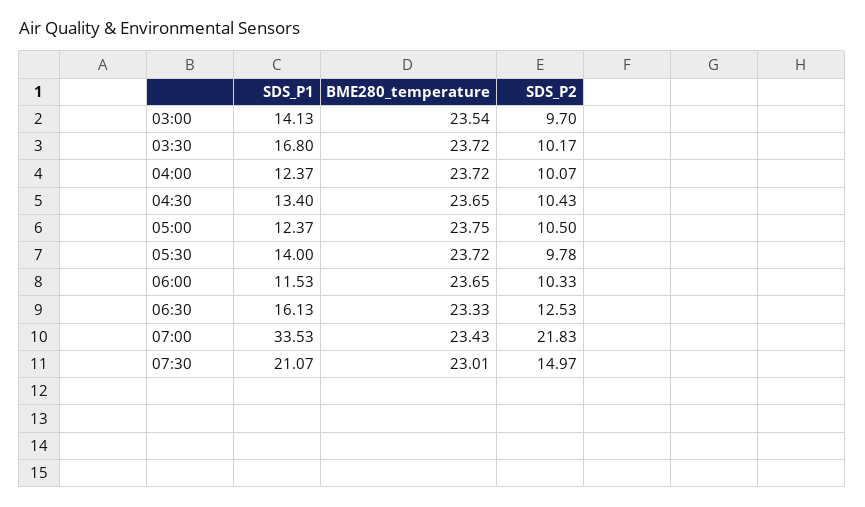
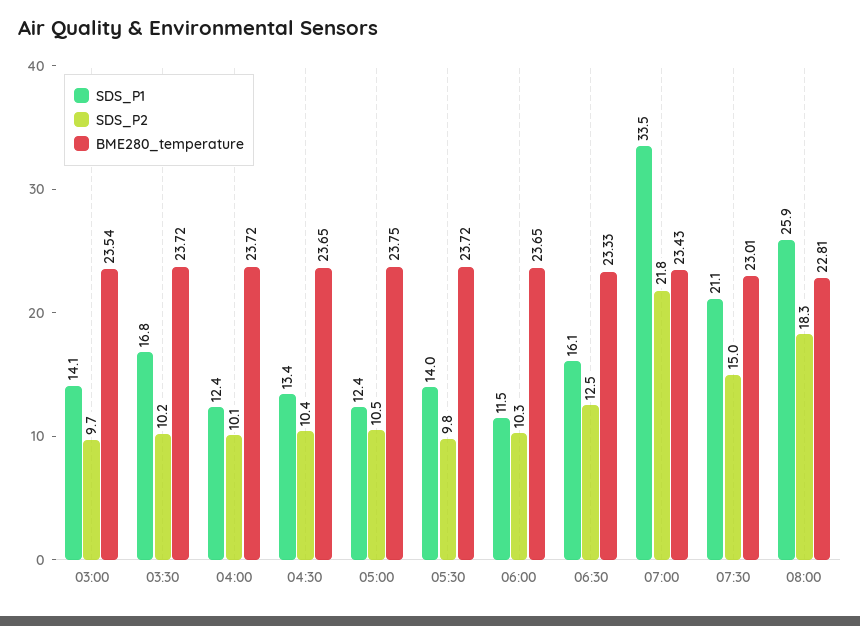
SDS_P1, 08:00: none -> 25.9
SDS_P2, 08:00: none -> 18.3
BME280_temperature, 08:00: none -> 22.81

